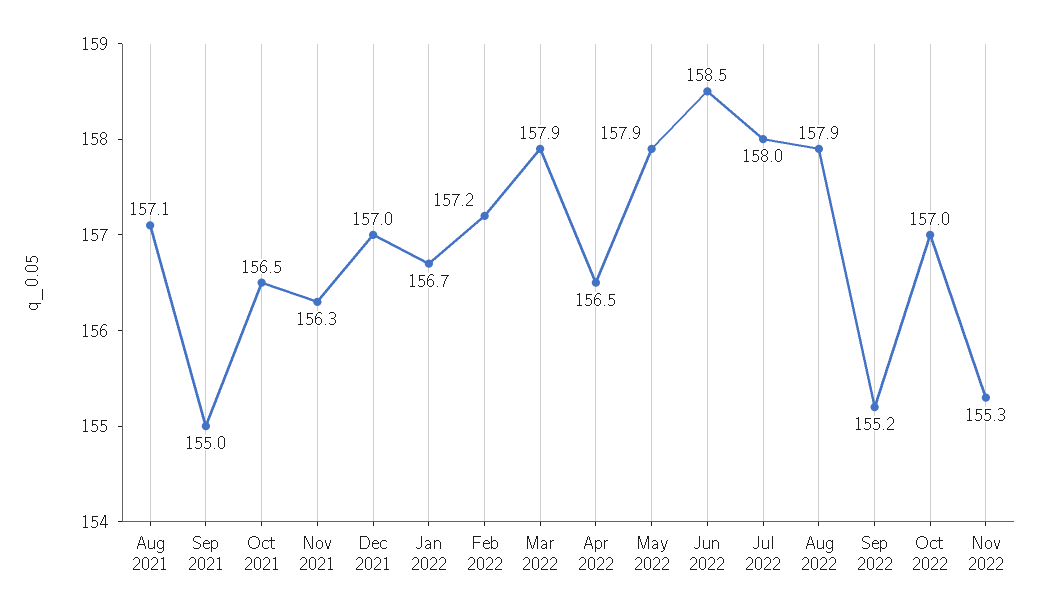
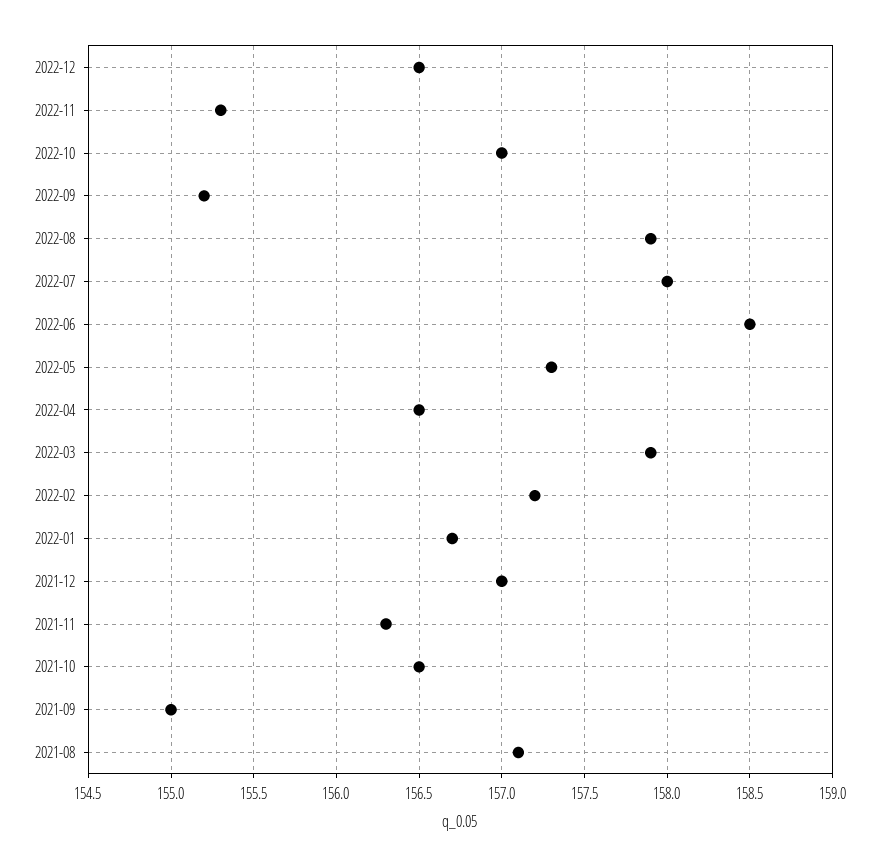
May 2022: 157.9 -> 157.3
2022-12: none -> 156.5

